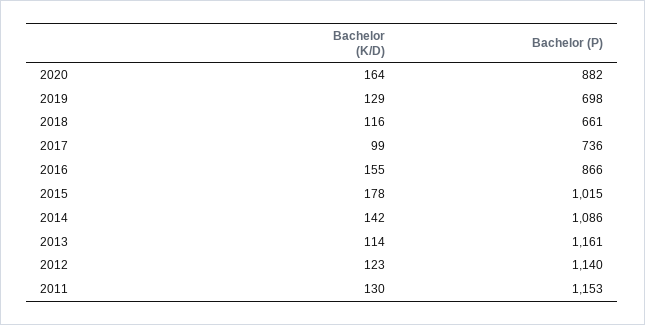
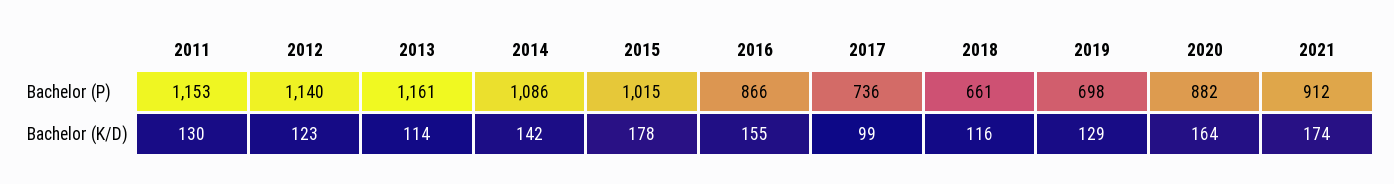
Bachelor (P), 2021: none -> 912
Bachelor (K/D), 2021: none -> 174

